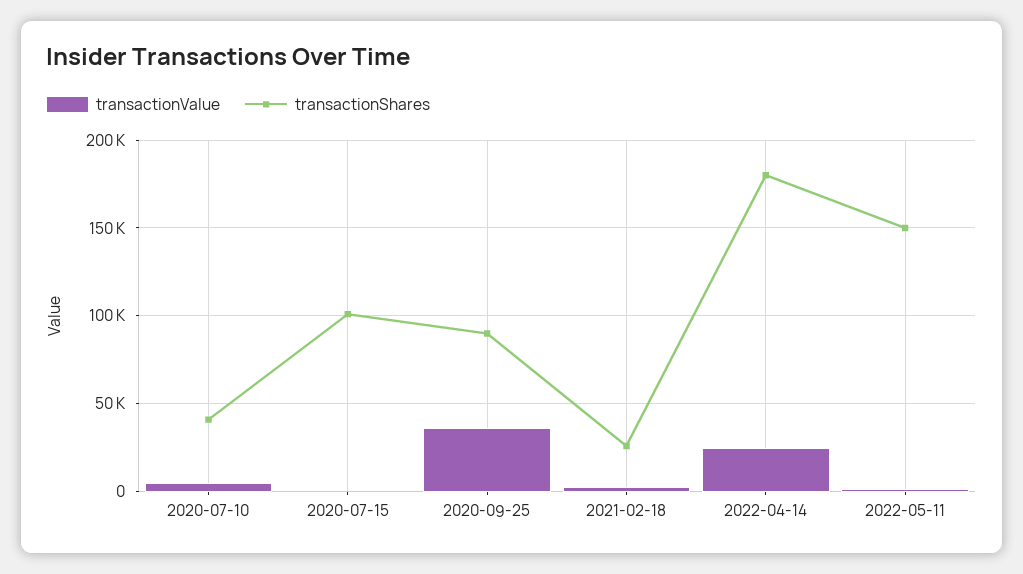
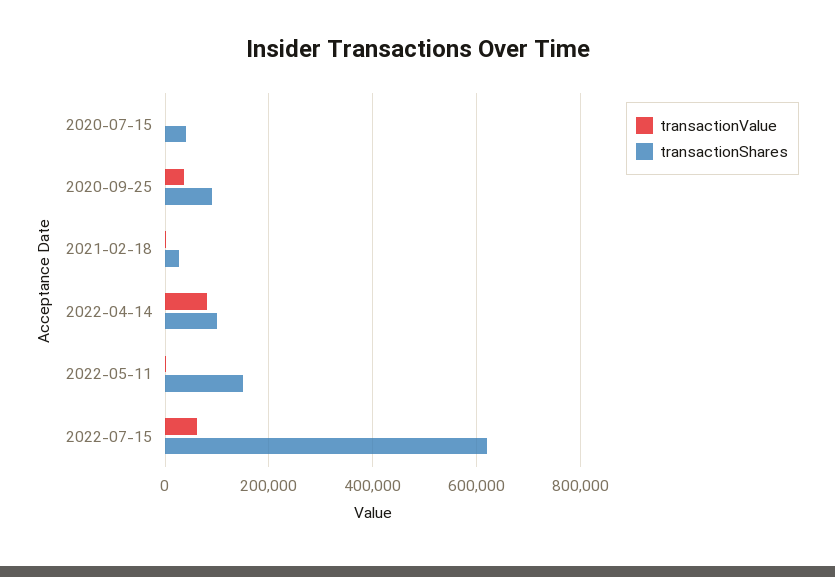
transactionValue, 2020-07-10: 5000 -> none
transactionShares, 2020-07-10: 40000 -> none
transactionShares, 2020-07-15: 100000 -> 40000
transactionValue, 2022-04-14: 25000 -> 80000
transactionShares, 2022-04-14: 180000 -> 100000
transactionValue, 2022-07-15: none -> 60000
transactionShares, 2022-07-15: none -> 620000

